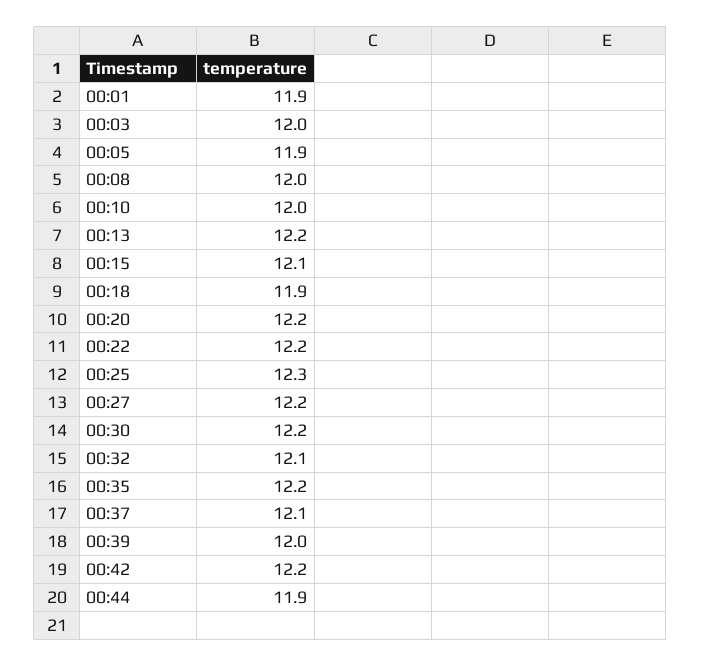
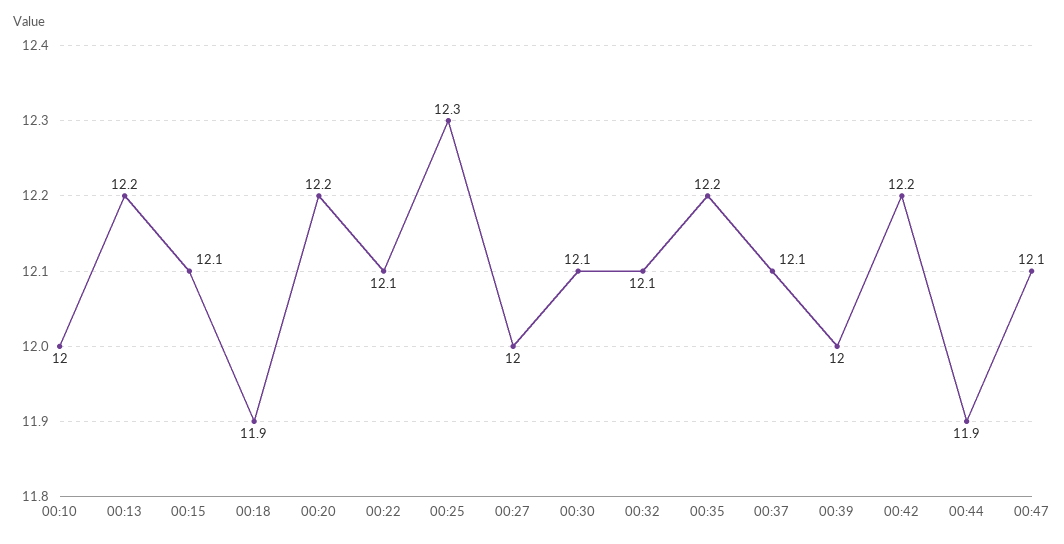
00:01: 11.9 -> none
00:03: 12 -> none
00:05: 11.9 -> none
00:08: 12 -> none
00:22: 12.2 -> 12.1
00:27: 12.2 -> 12
00:30: 12.2 -> 12.1
00:47: none -> 12.1

